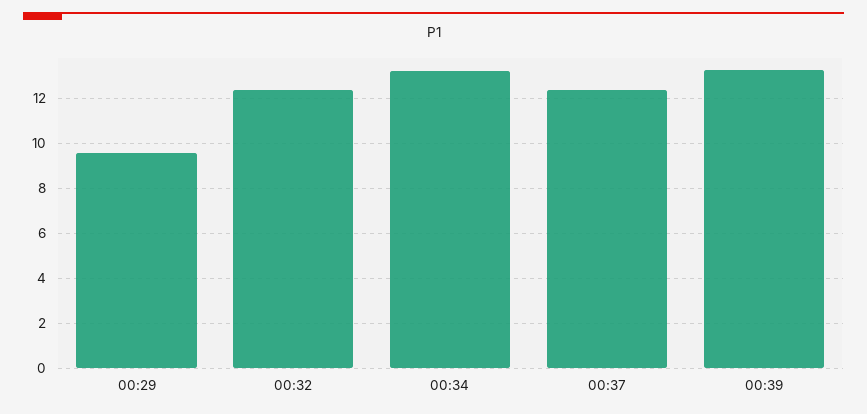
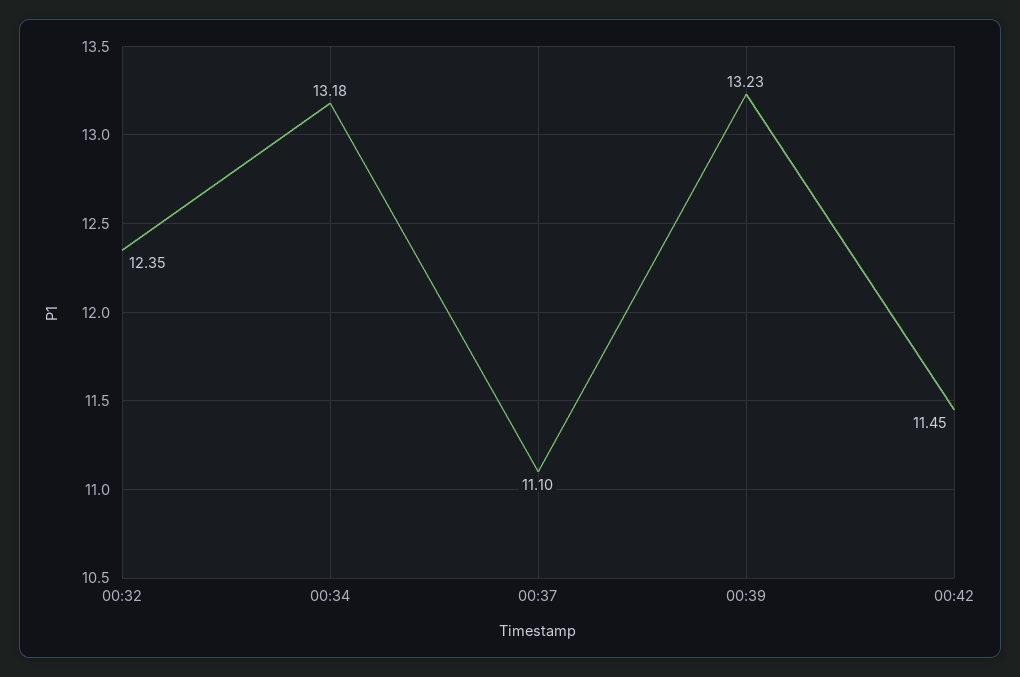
00:29: 9.5 -> none
00:37: 12.5 -> 11.1
00:42: none -> 11.45

